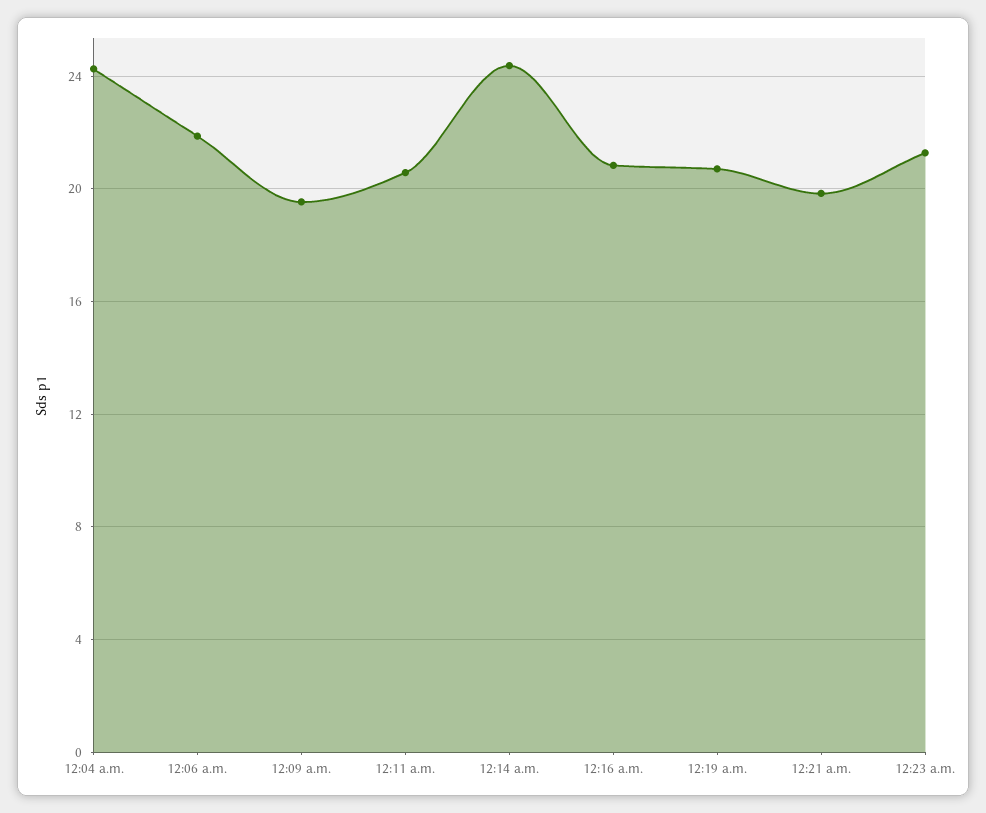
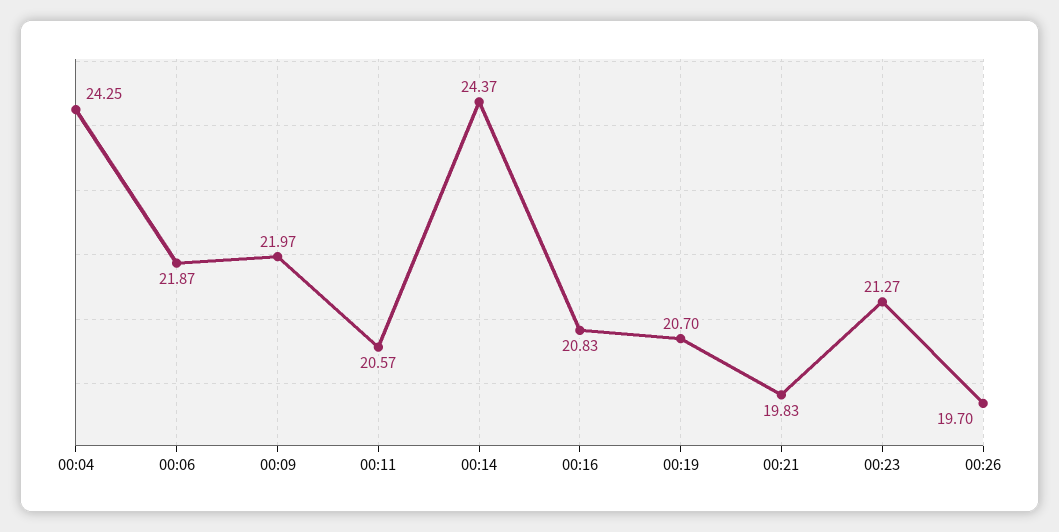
12:09 a.m.: 19.5 -> 21.97
00:26: none -> 19.7

